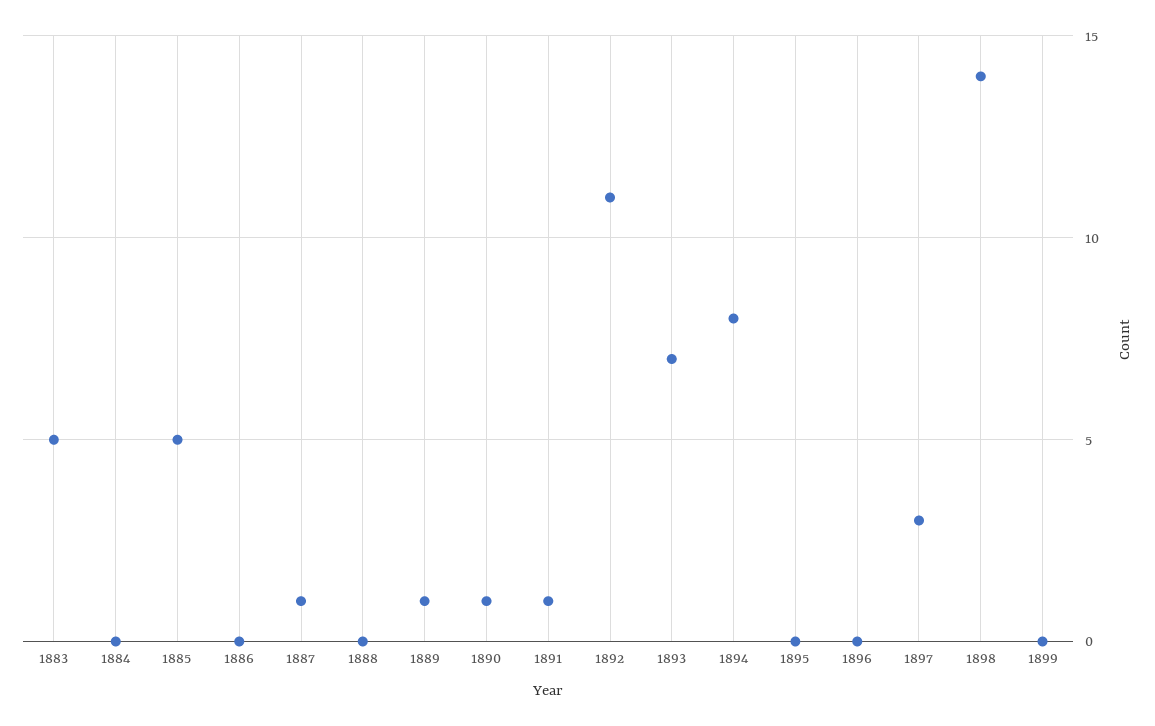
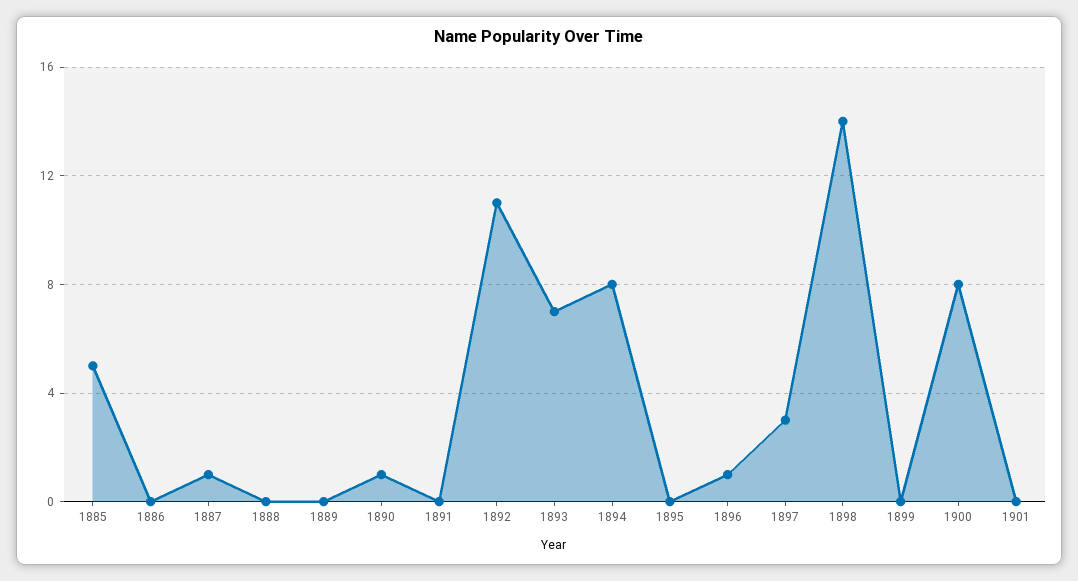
1883: 5 -> none
1884: 0 -> none
1889: 1 -> 0
1891: 1 -> 0
1896: 0 -> 1
1900: none -> 8
1901: none -> 0

